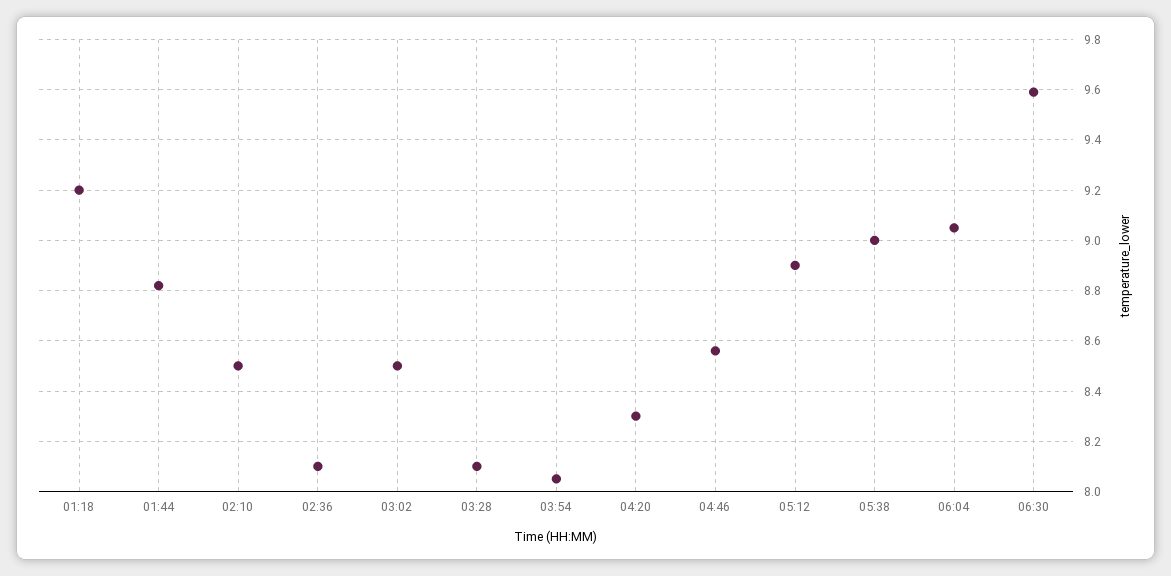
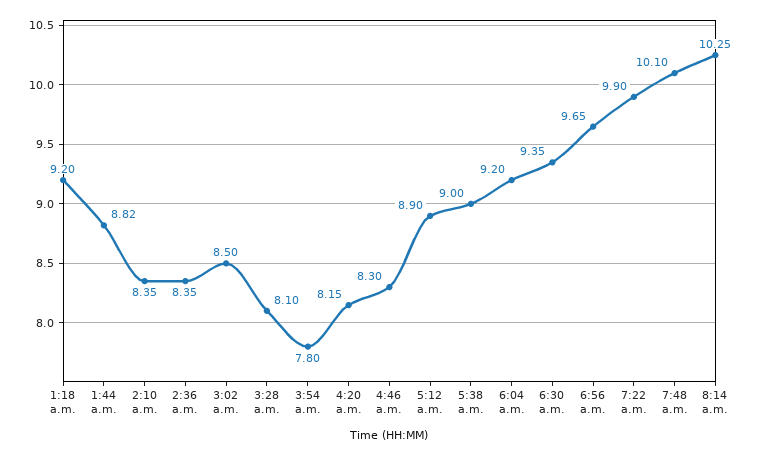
02:10: 8.5 -> 8.35
02:36: 8.1 -> 8.35
03:54: 8.05 -> 7.8
04:20: 8.3 -> 8.15
04:46: 8.55 -> 8.3
06:04: 9.05 -> 9.2
06:30: 9.6 -> 9.35
6:56 a.m.: none -> 9.65
7:22 a.m.: none -> 9.9
7:48 a.m.: none -> 10.1
8:14 a.m.: none -> 10.25

